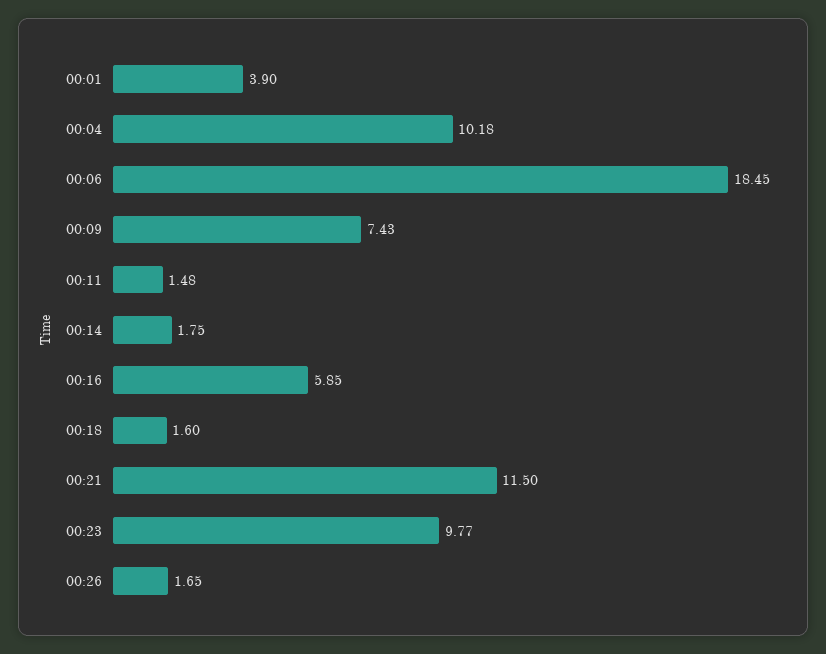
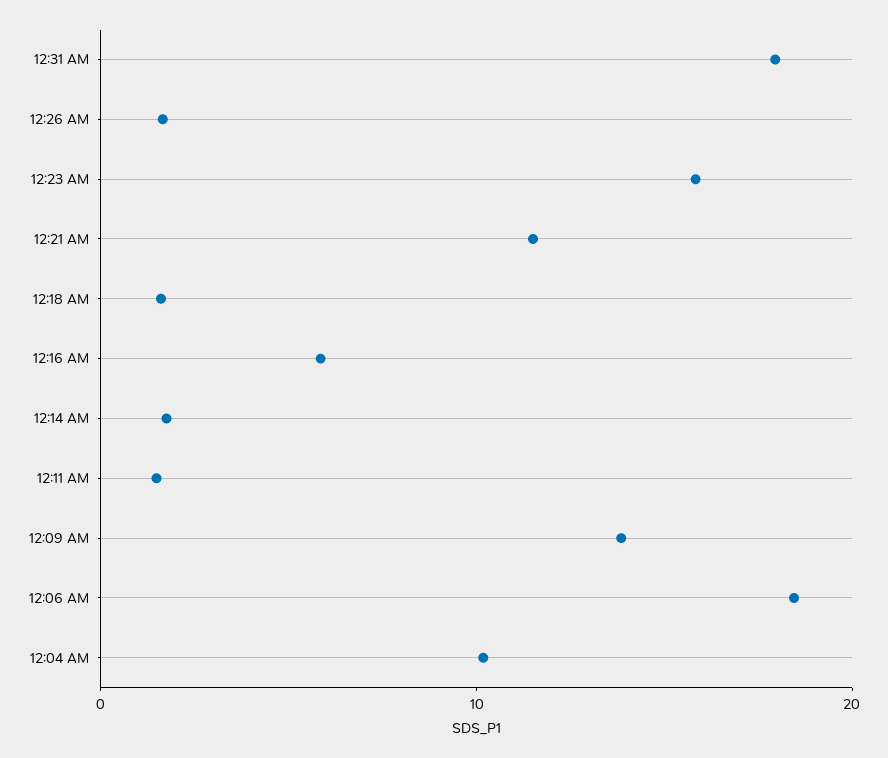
00:01: 3.9 -> none
00:09: 7.43 -> 14
00:23: 9.77 -> 16
12:31 AM: none -> 18

